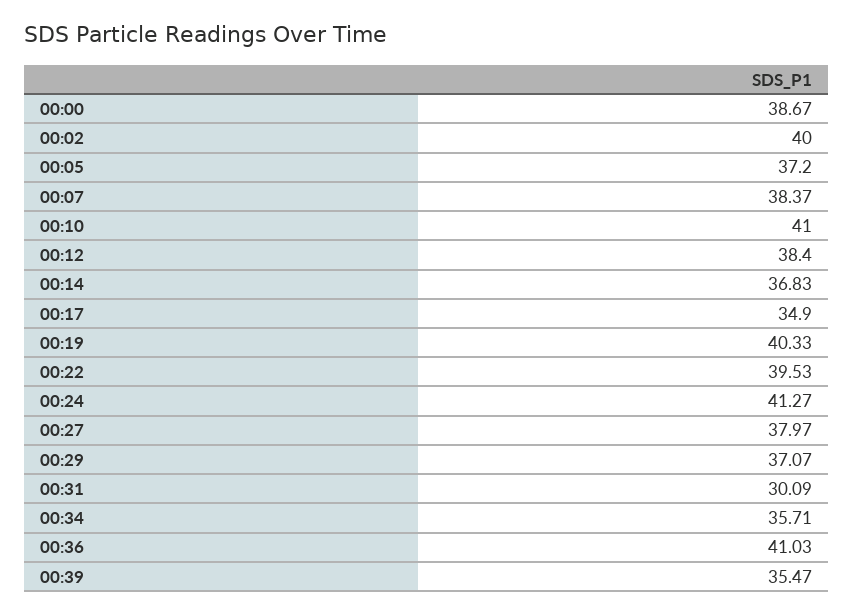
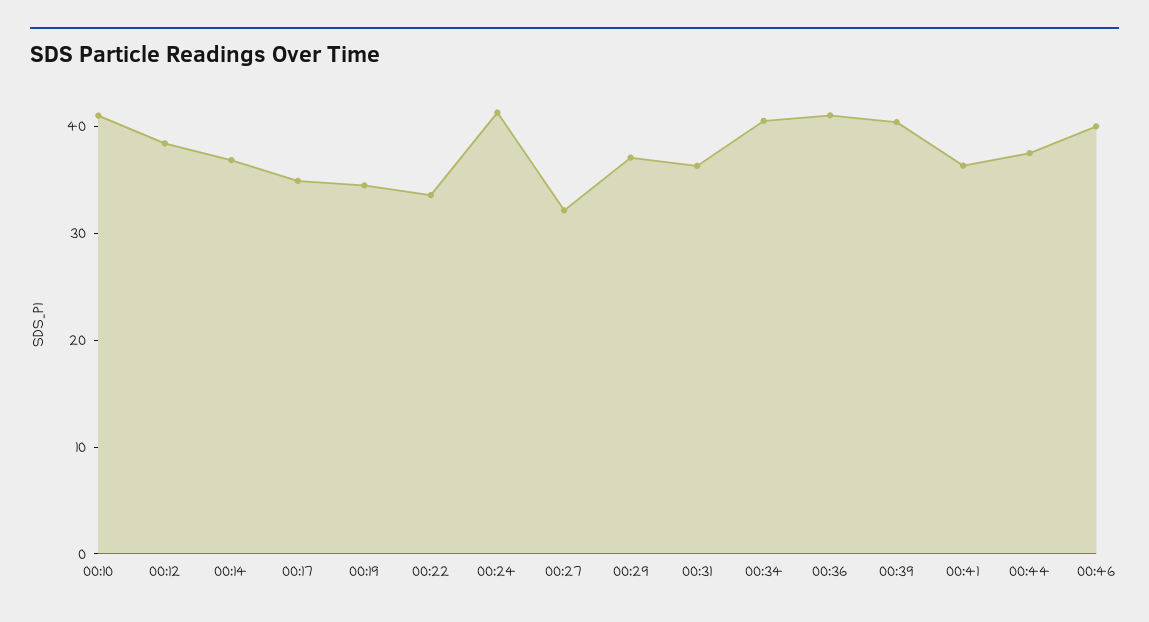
00:00: 38.67 -> none
00:02: 40 -> none
00:05: 37.2 -> none
00:07: 38.37 -> none
00:19: 40.33 -> 34
00:22: 39.53 -> 34
00:27: 37.97 -> 32
00:31: 30.09 -> 36
00:34: 35.71 -> 40
00:39: 35.47 -> 40
00:41: none -> 36
00:44: none -> 38
00:46: none -> 40

